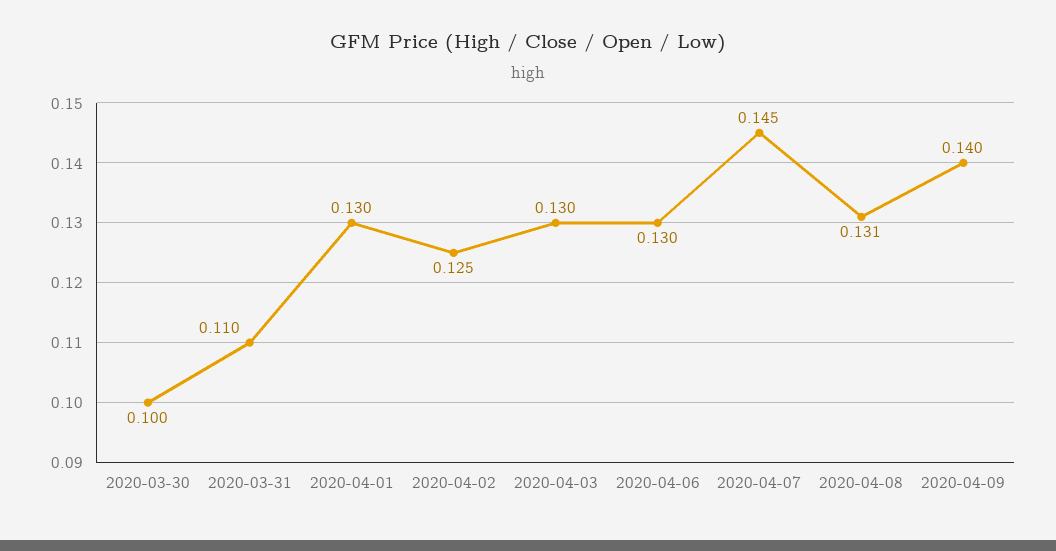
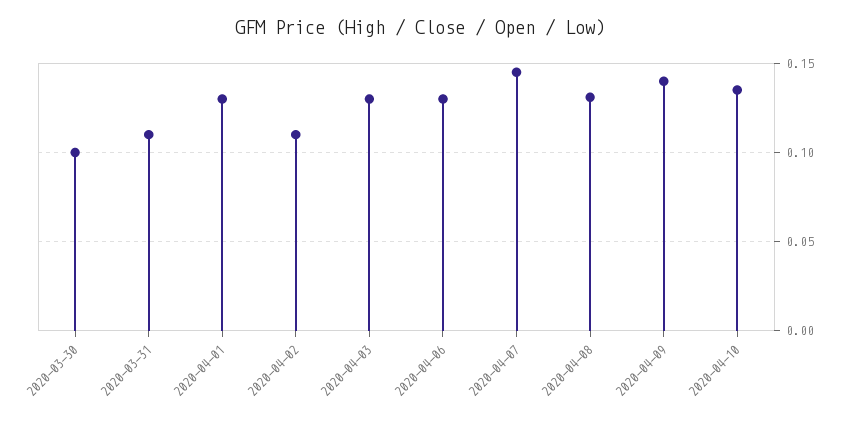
2020-04-02: 0.125 -> 0.11
2020-04-10: none -> 0.135

